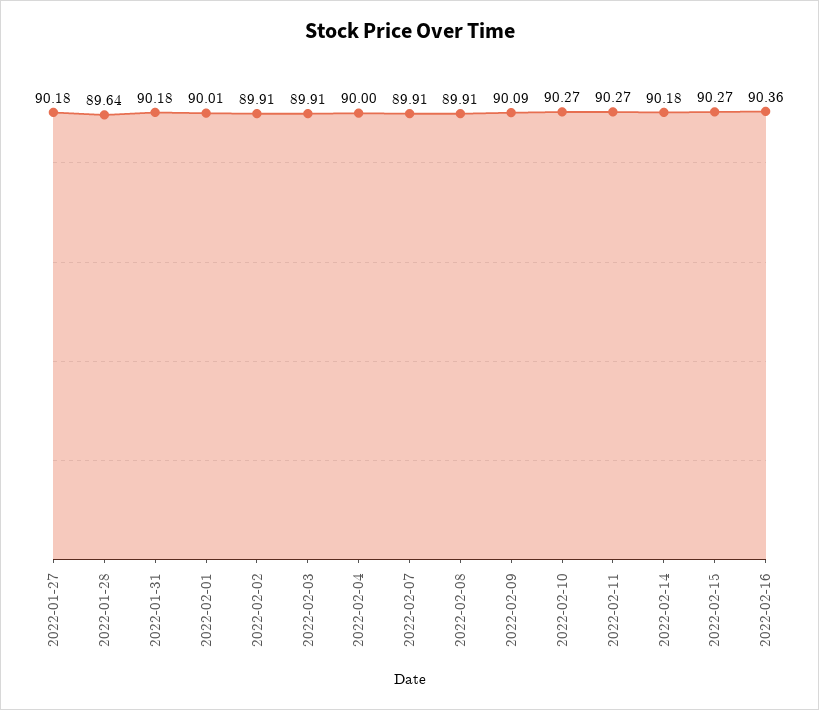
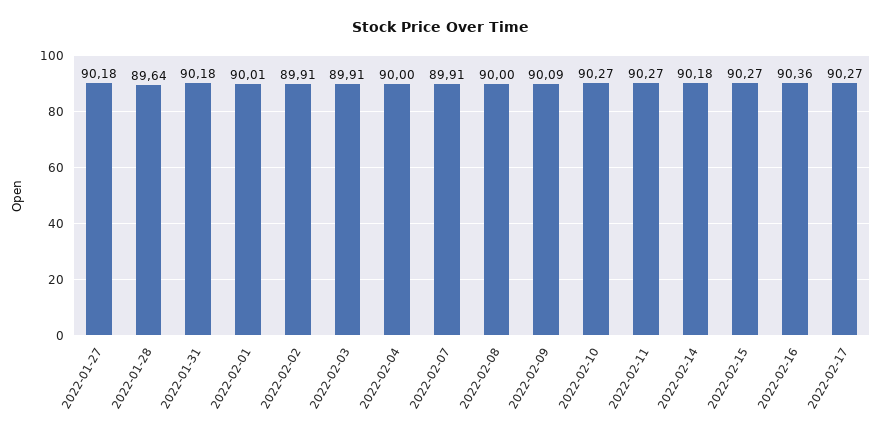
2022-02-08: 89.91 -> 90
2022-02-17: none -> 90.27

